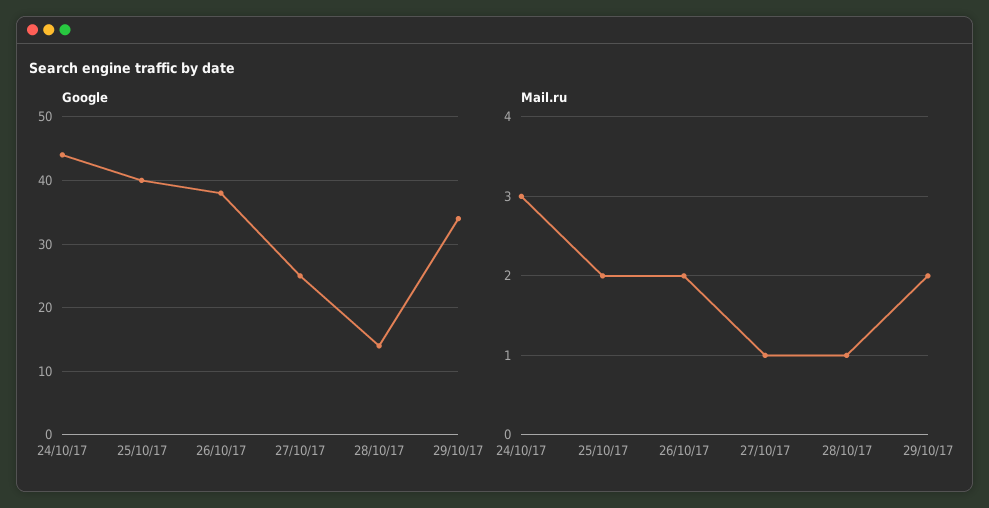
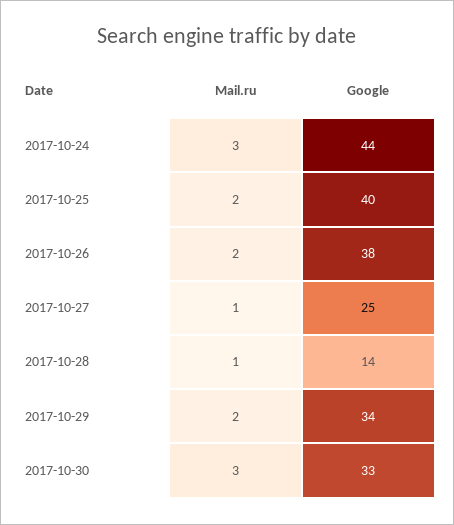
Mail.ru, 2017-10-30: none -> 3
Google, 2017-10-30: none -> 33

